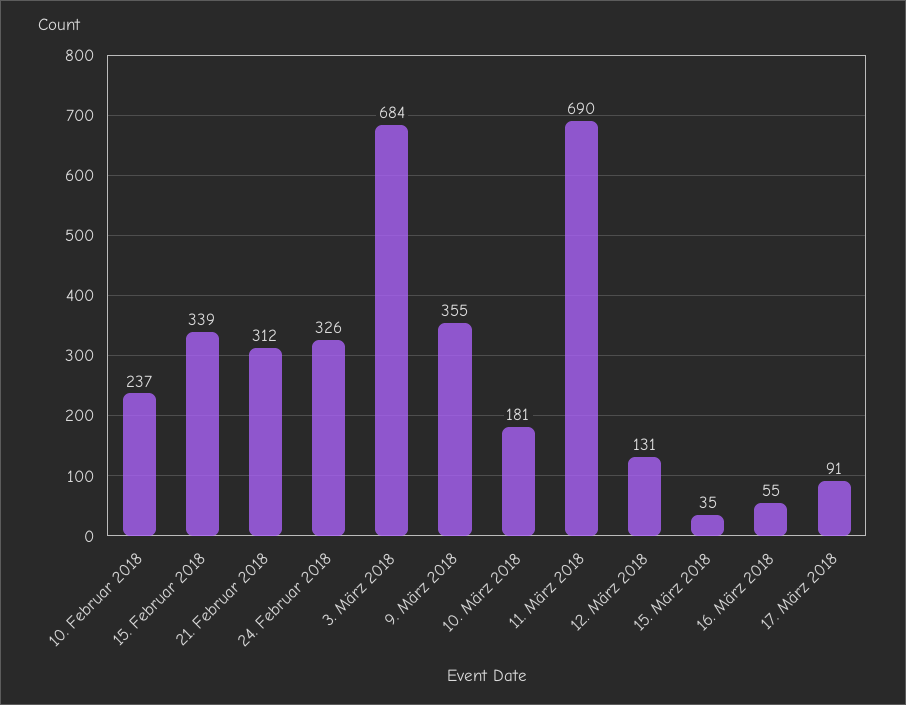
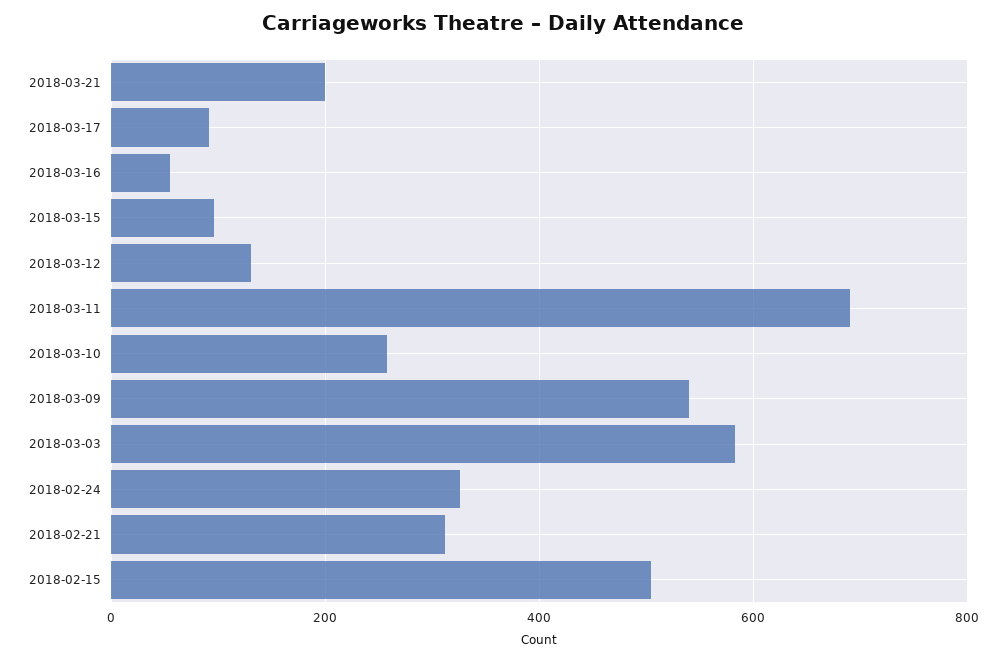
10. Februar 2018: 237 -> none
15. Februar 2018: 339 -> 500
3. März 2018: 684 -> 580
9. März 2018: 355 -> 540
10. März 2018: 181 -> 260
15. März 2018: 35 -> 100
2018-03-21: none -> 200

